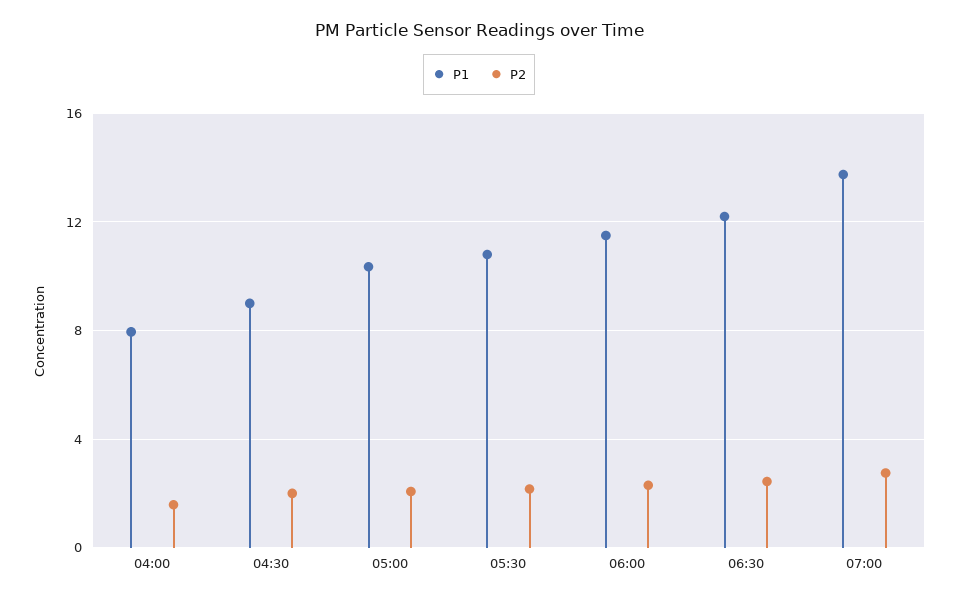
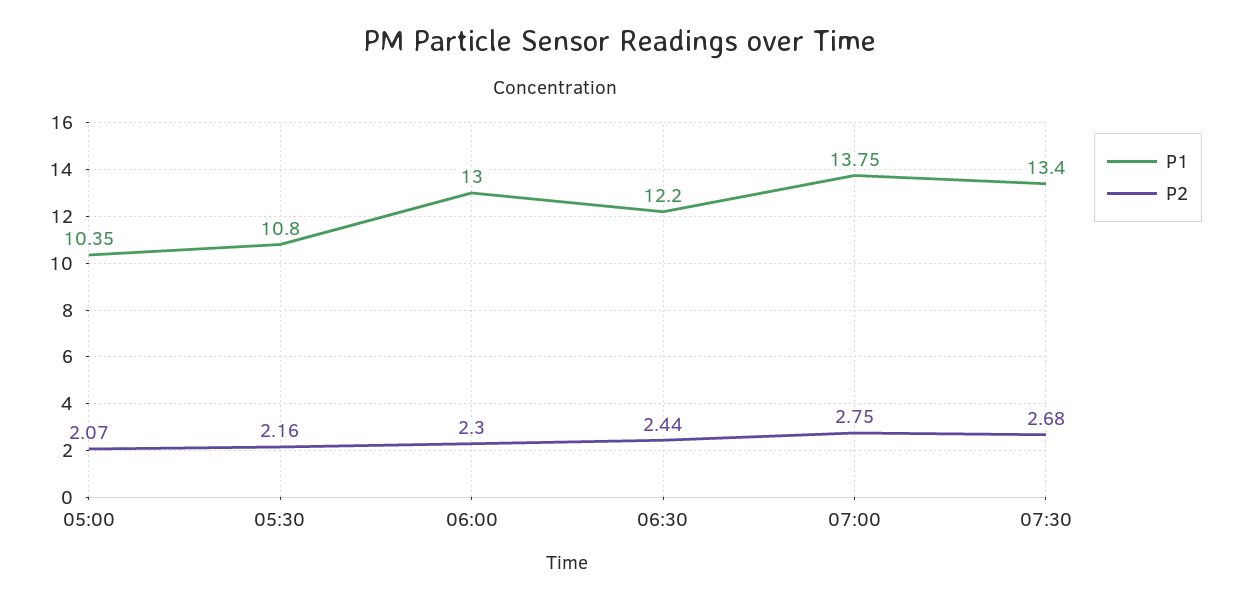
P1, 04:00: 8 -> none
P2, 04:00: 1.5 -> none
P1, 04:30: 9 -> none
P2, 04:30: 2 -> none
P1, 06:00: 11.5 -> 13
P1, 07:30: none -> 13.4
P2, 07:30: none -> 2.68

